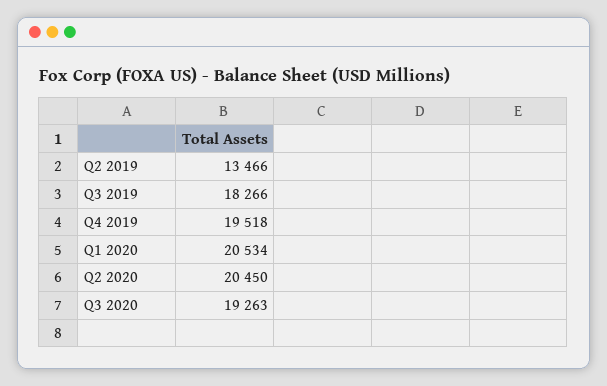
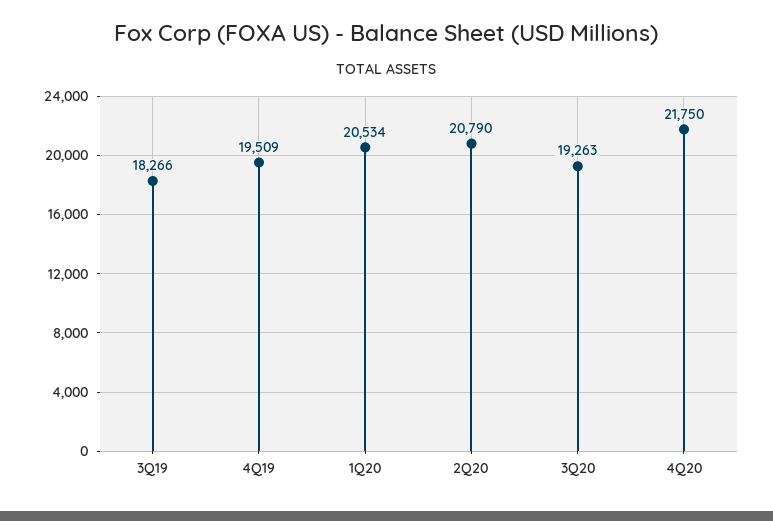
Q2 2019: 13466 -> none
Q4 2019: 19518 -> 19509
Q2 2020: 20450 -> 20790
4Q20: none -> 21750

